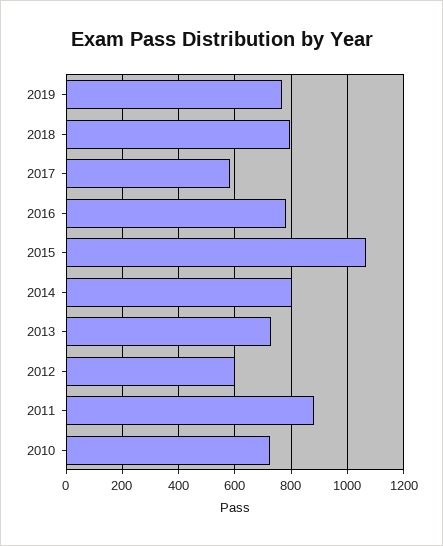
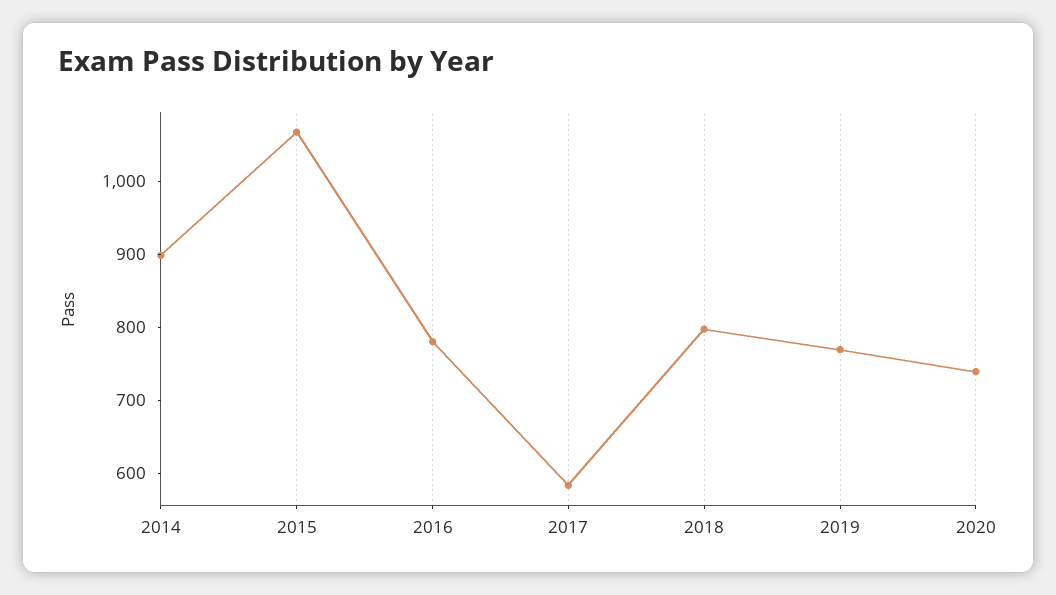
2014: 800 -> 900
2013: 725 -> none
2012: 600 -> none
2011: 875 -> none
2010: 725 -> none
2020: none -> 740

